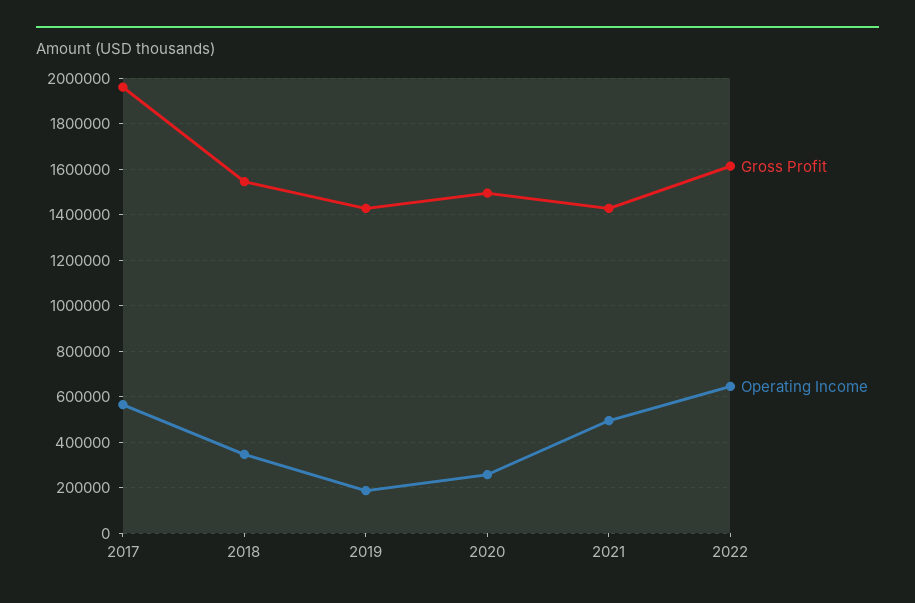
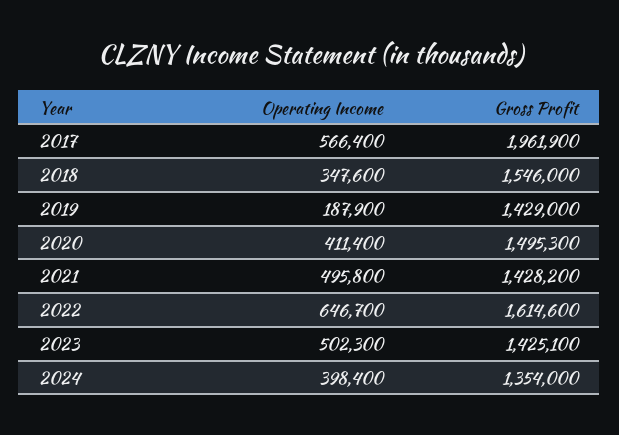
Operating Income, 2020: 250000 -> 411400
Operating Income, 2023: none -> 502300
Gross Profit, 2023: none -> 1425100
Operating Income, 2024: none -> 398400
Gross Profit, 2024: none -> 1354000

